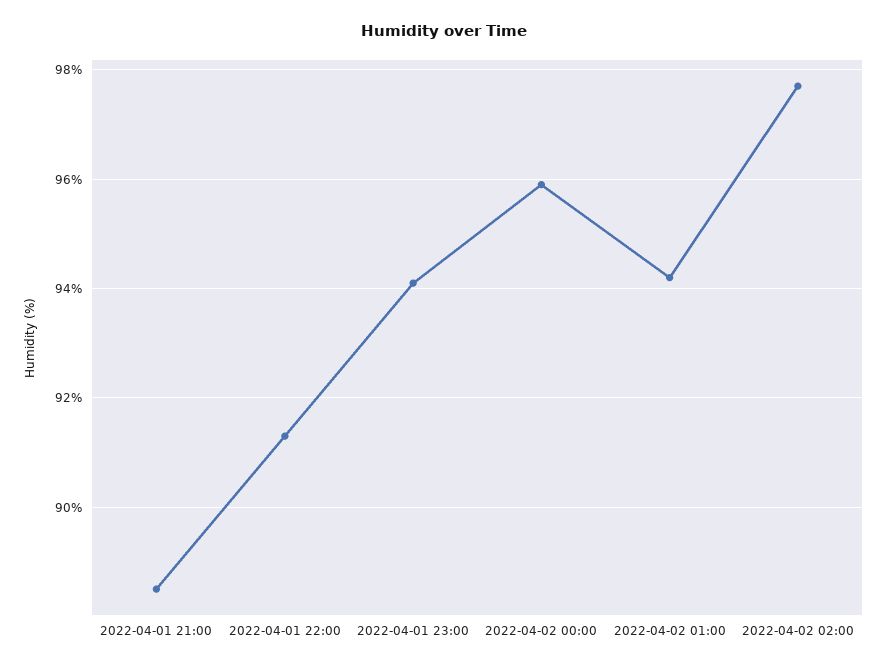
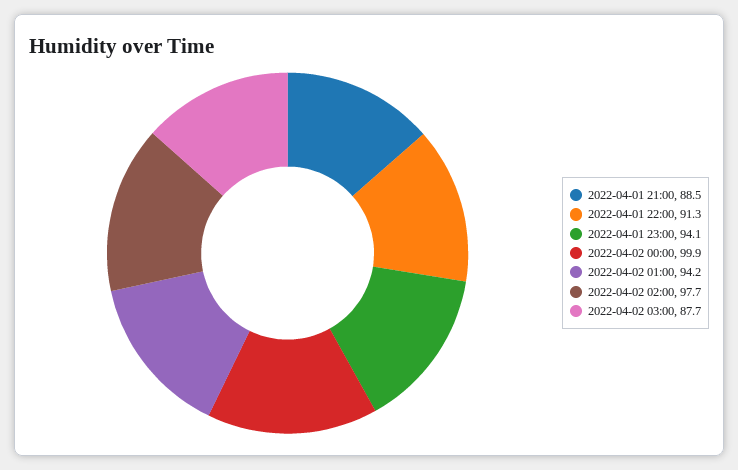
2022-04-02 00:00: 96 -> 99.9
2022-04-02 03:00: none -> 87.7

